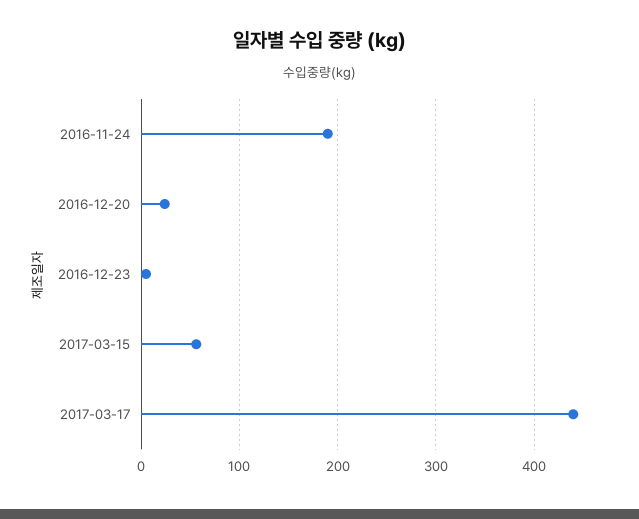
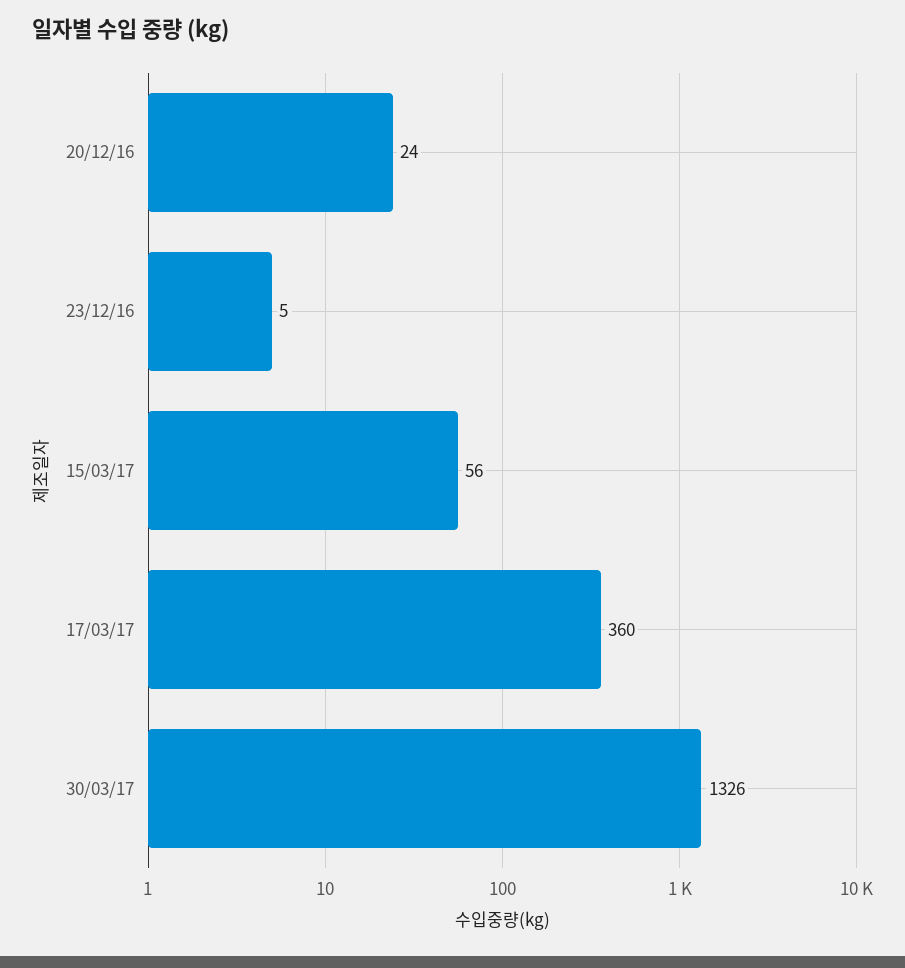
2016-11-24: 190 -> none
2017-03-17: 440 -> 360
30/03/17: none -> 1326

